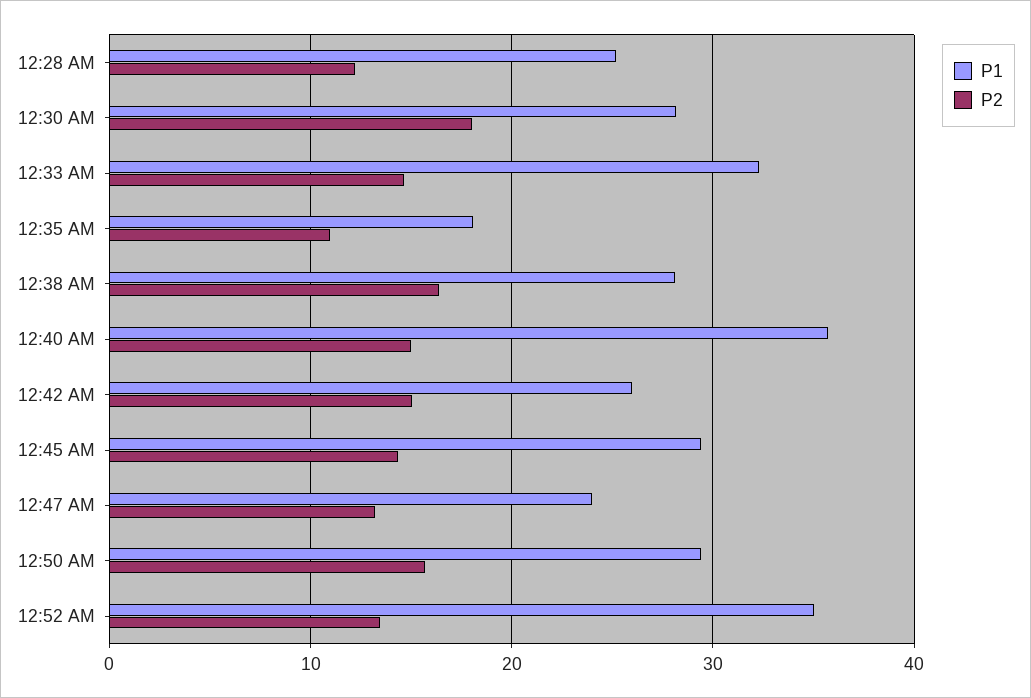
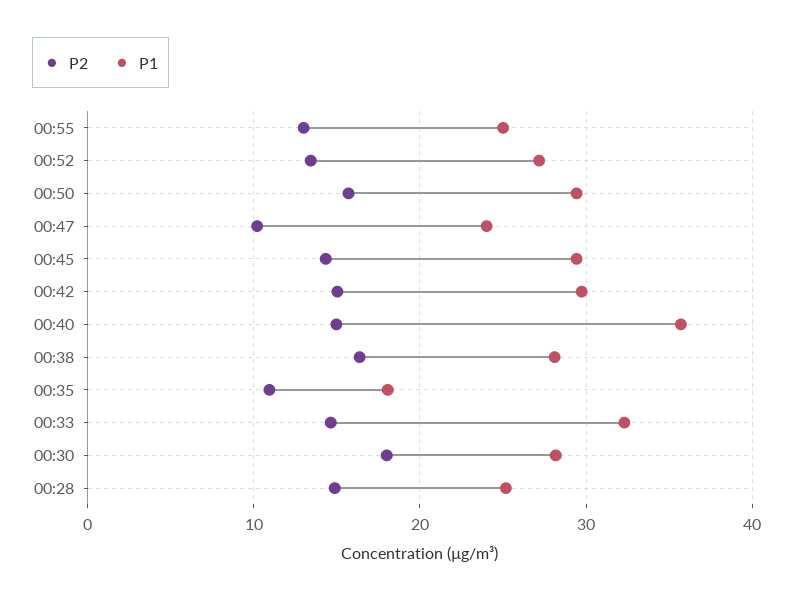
P2, 12:28 AM: 12 -> 15
P1, 12:42 AM: 26 -> 30
P2, 12:47 AM: 13 -> 10
P1, 12:52 AM: 35 -> 27
P2, 00:55: none -> 13
P1, 00:55: none -> 25

